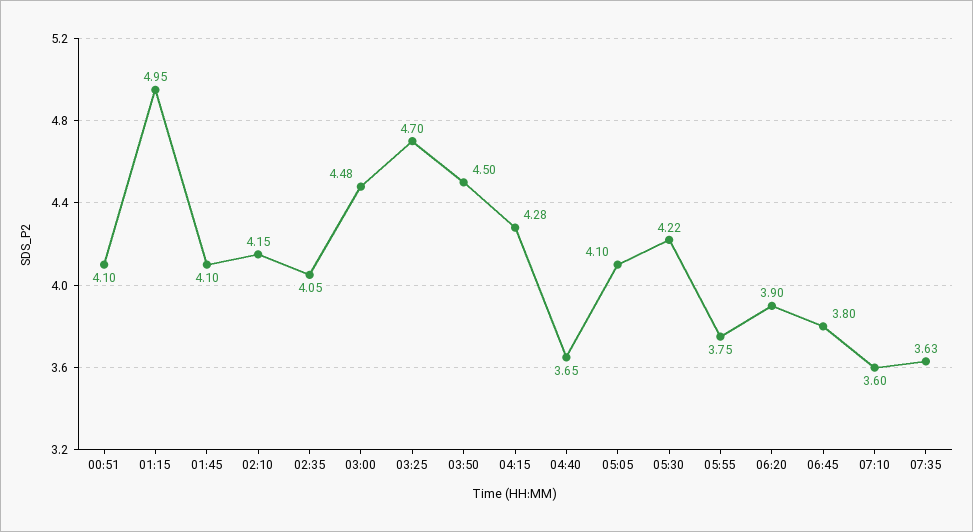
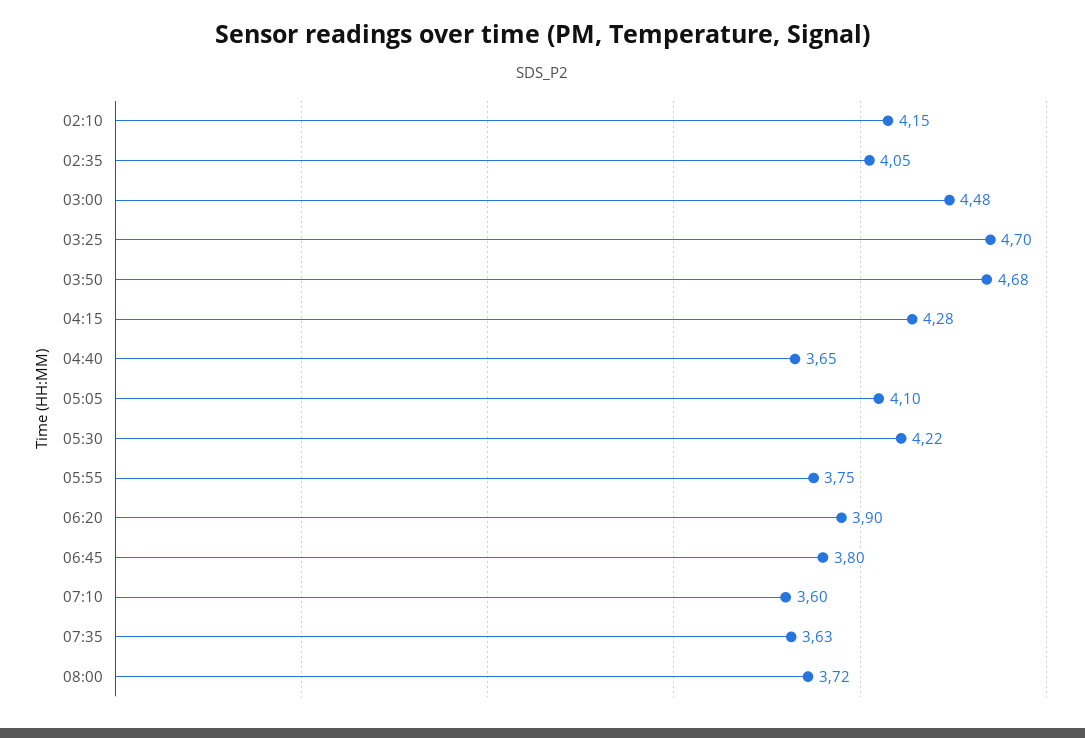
00:51: 4.1 -> none
01:15: 4.95 -> none
01:45: 4.1 -> none
03:50: 4.5 -> 4.68
08:00: none -> 3.72

